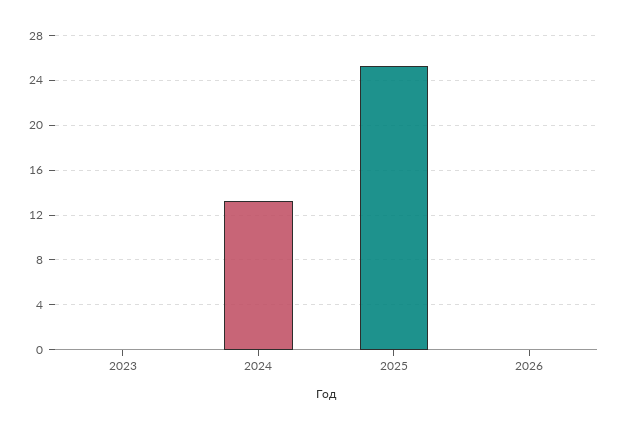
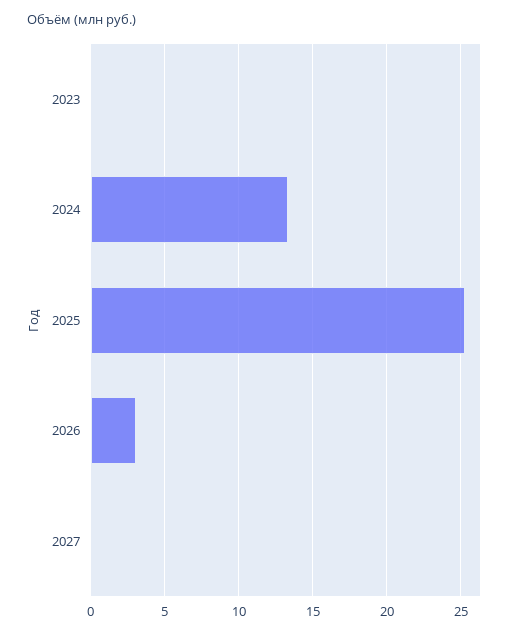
2026: 0 -> 3
2027: none -> 0

